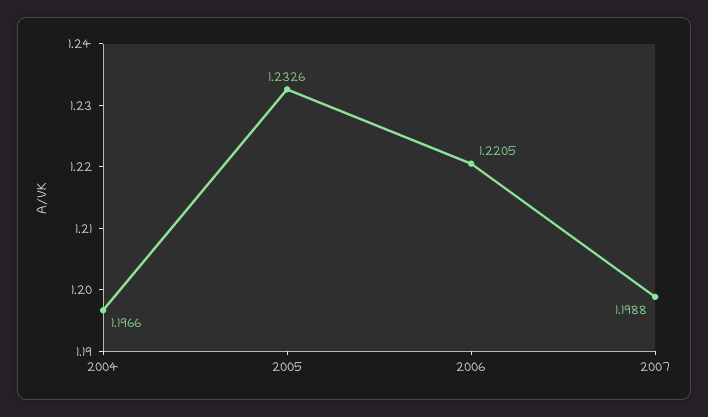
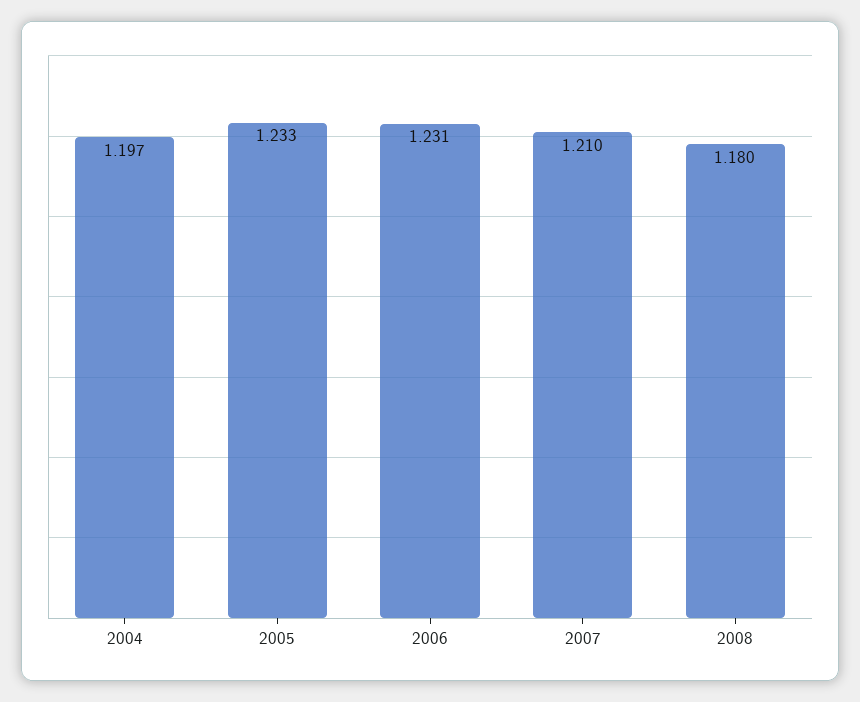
2006: 1.2205 -> 1.231
2007: 1.1988 -> 1.21
2008: none -> 1.18

